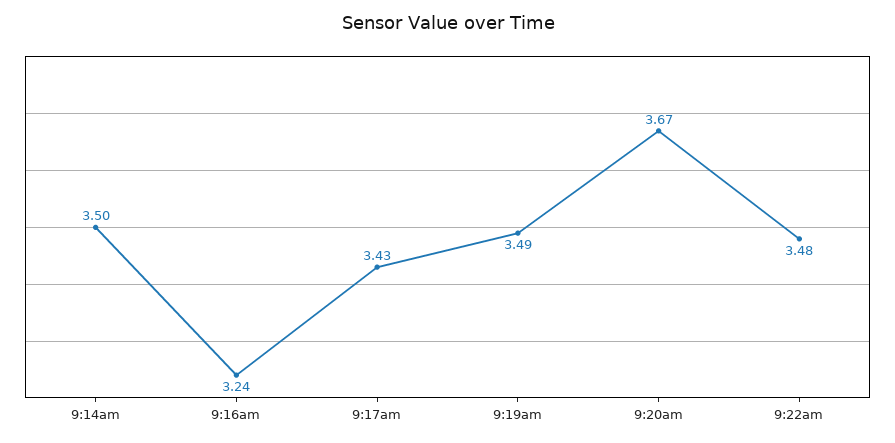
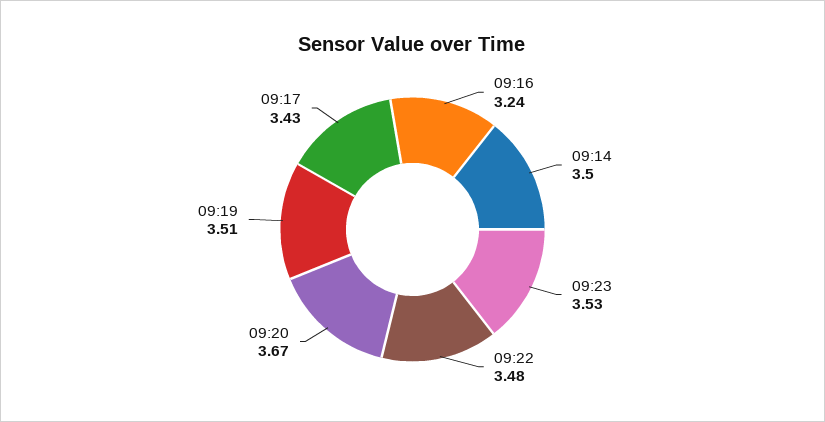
9:19am: 3.49 -> 3.51
09:23: none -> 3.53

